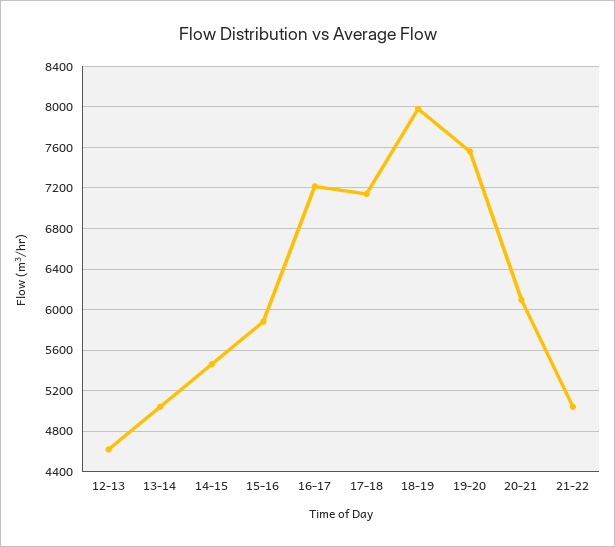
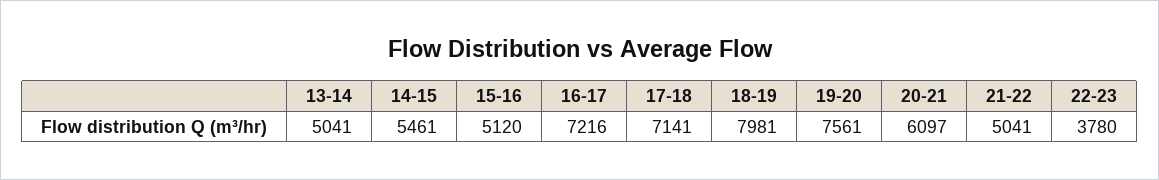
12-13: 4600 -> none
15-16: 5900 -> 5120
22-23: none -> 3780

